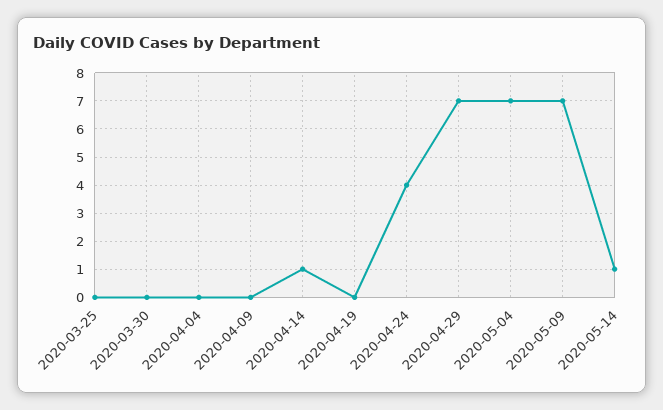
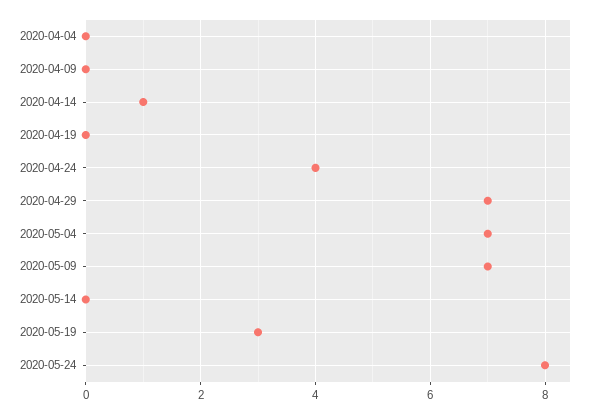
2020-03-25: 0 -> none
2020-03-30: 0 -> none
2020-05-14: 1 -> 0
2020-05-19: none -> 3
2020-05-24: none -> 8

